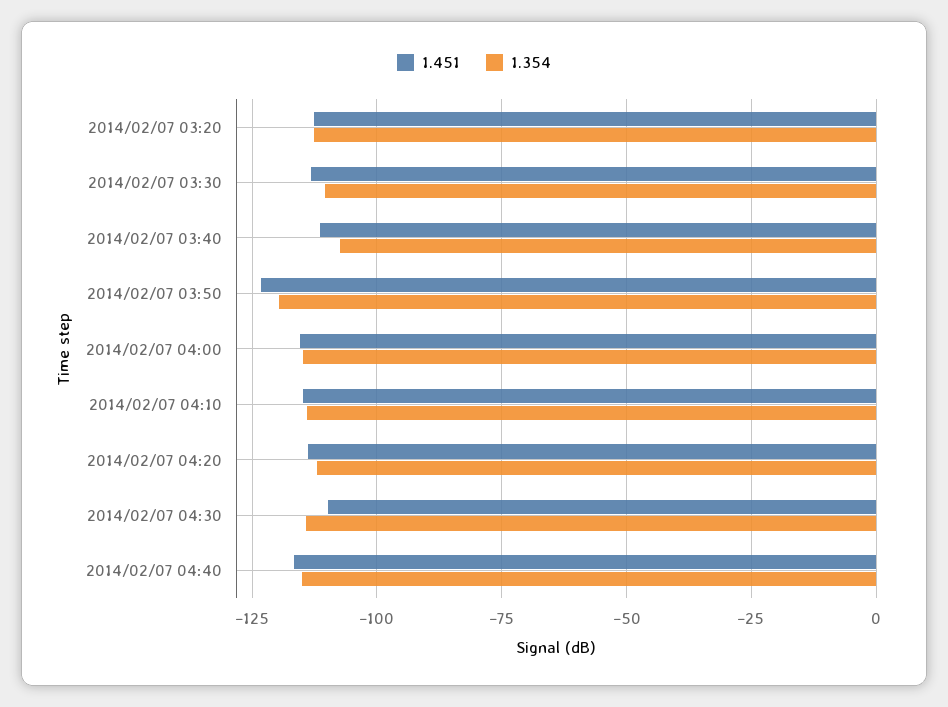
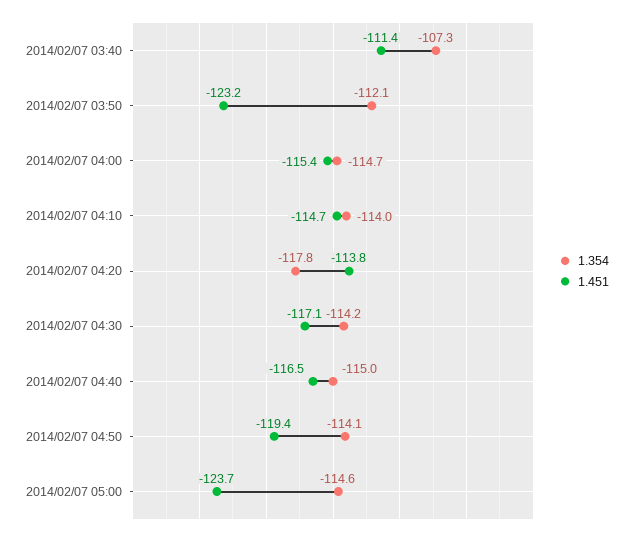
1.451, 2014/02/07 03:20: -112.5 -> none
1.354, 2014/02/07 03:20: -112.5 -> none
1.451, 2014/02/07 03:30: -112.5 -> none
1.354, 2014/02/07 03:30: -110 -> none
1.354, 2014/02/07 03:50: -120 -> -112.1
1.354, 2014/02/07 04:20: -112.5 -> -117.8
1.451, 2014/02/07 04:30: -110 -> -117.1
1.354, 2014/02/07 04:50: none -> -114.1
1.451, 2014/02/07 04:50: none -> -119.4
1.354, 2014/02/07 05:00: none -> -114.6
1.451, 2014/02/07 05:00: none -> -123.7

